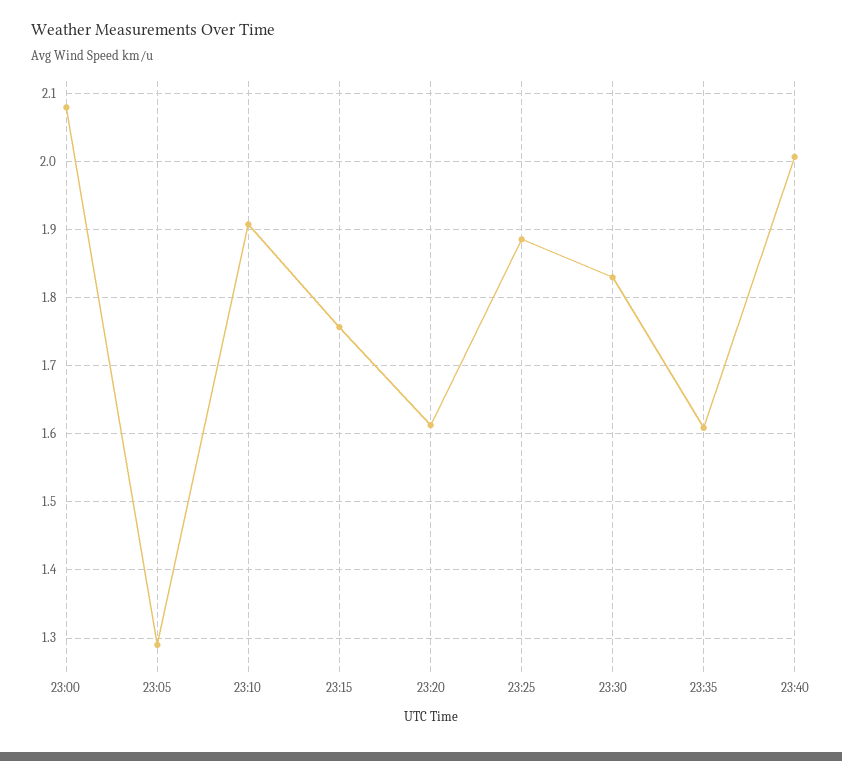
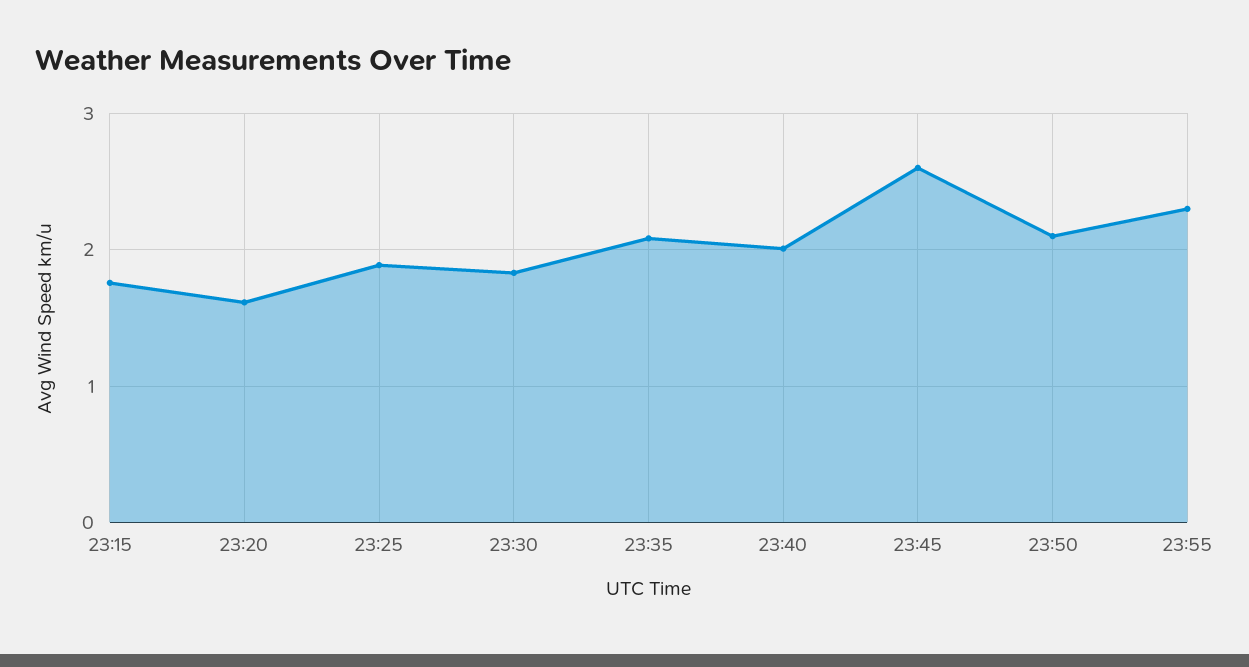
23:00: 2.08 -> none
23:05: 1.29 -> none
23:10: 1.91 -> none
23:35: 1.61 -> 2.1
23:45: none -> 2.6
23:50: none -> 2.1
23:55: none -> 2.3

